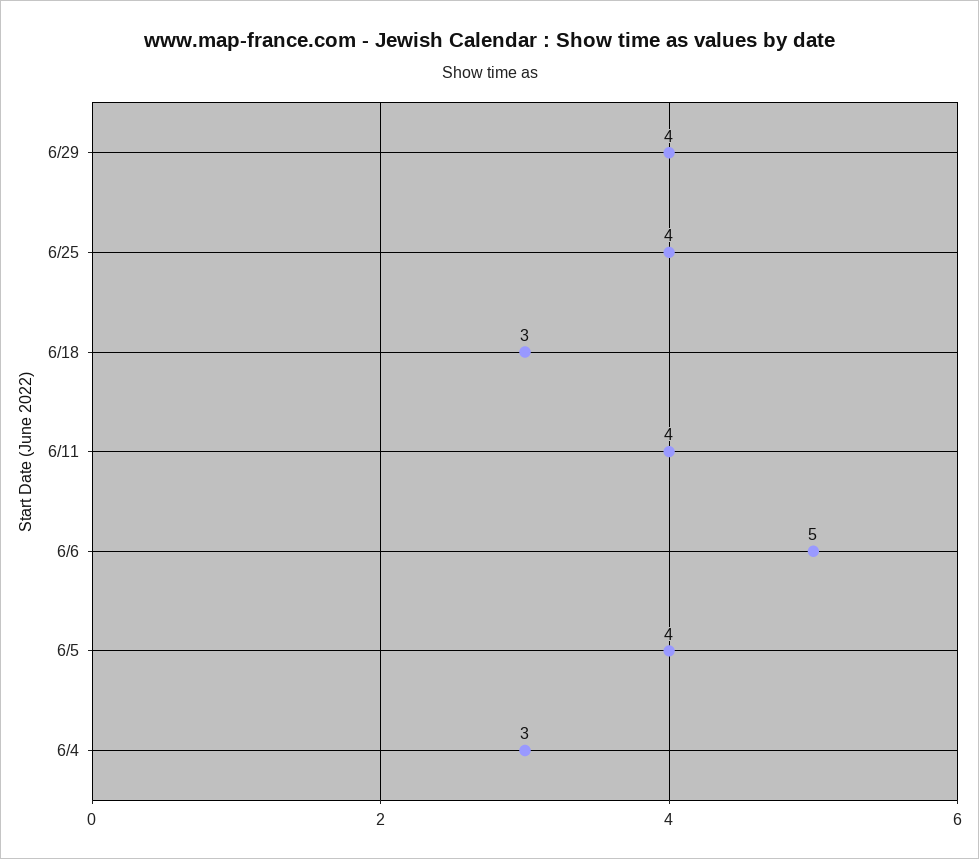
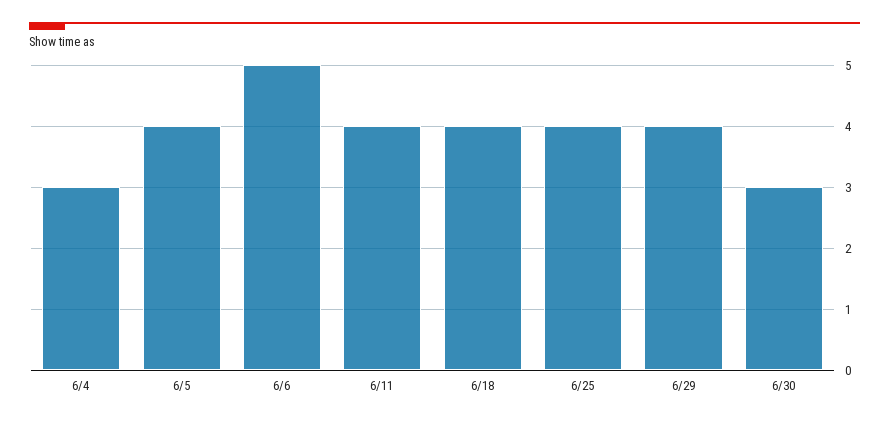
6/18: 3 -> 4
6/30: none -> 3

